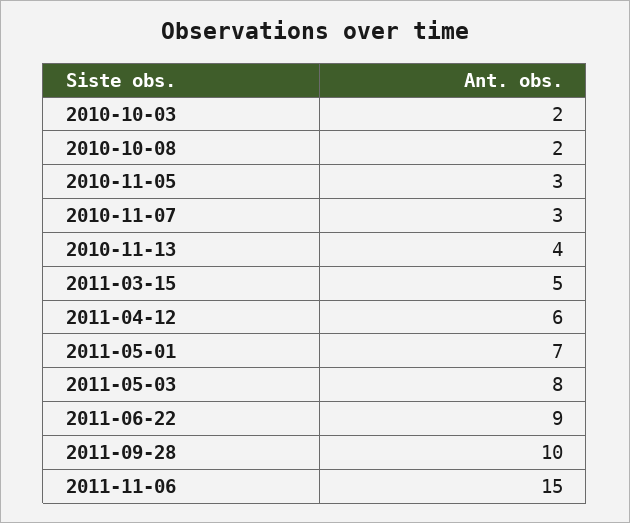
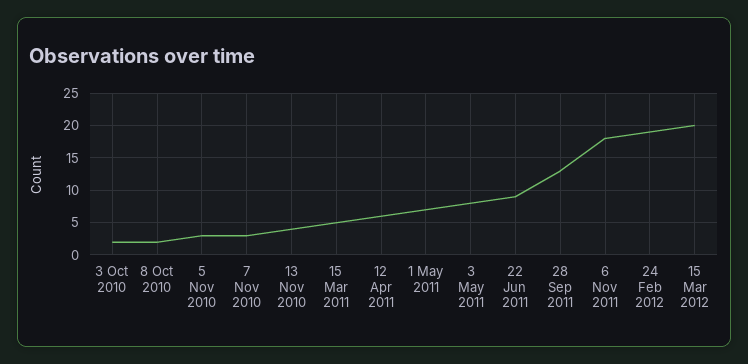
2011-09-28: 10 -> 13
2011-11-06: 15 -> 18
24 Feb 2012: none -> 19
15 Mar 2012: none -> 20

